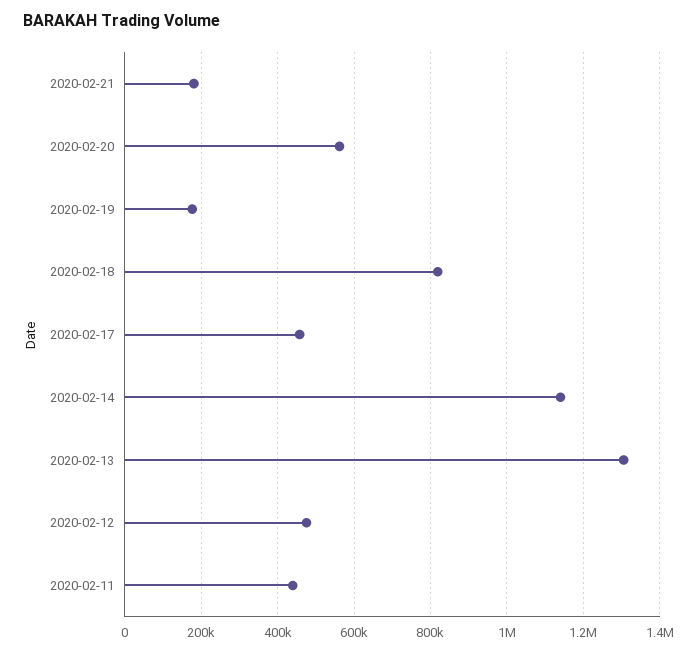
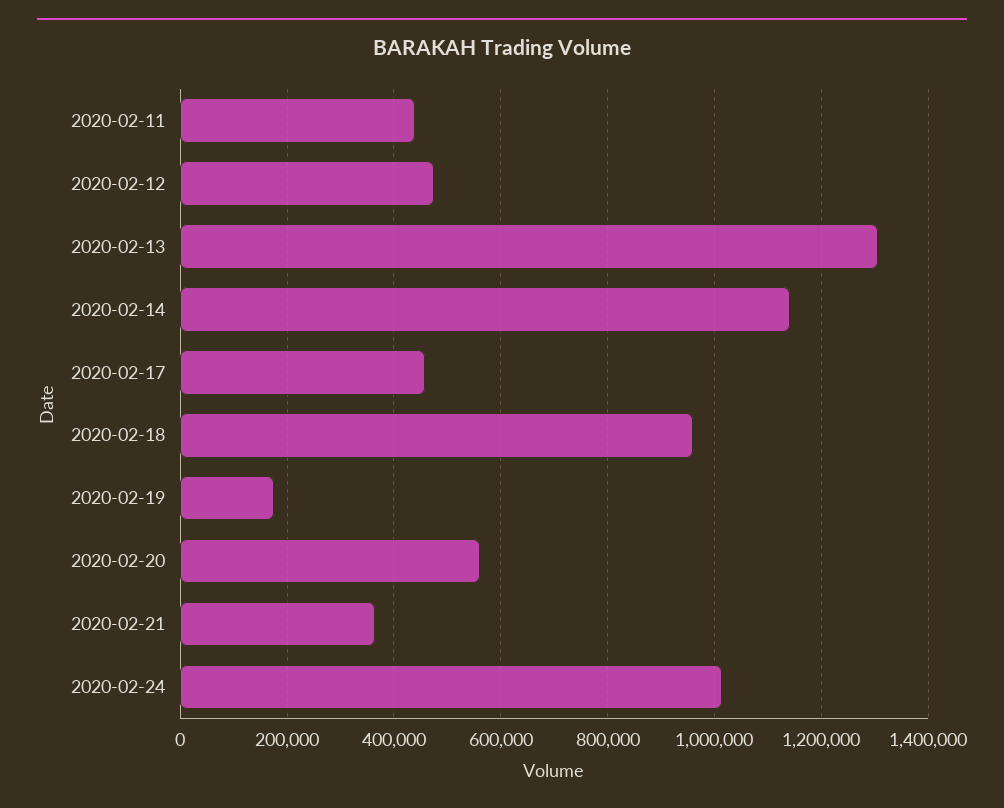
2020-02-21: 180000 -> 360000
2020-02-18: 820000 -> 960000
2020-02-24: none -> 1020000

